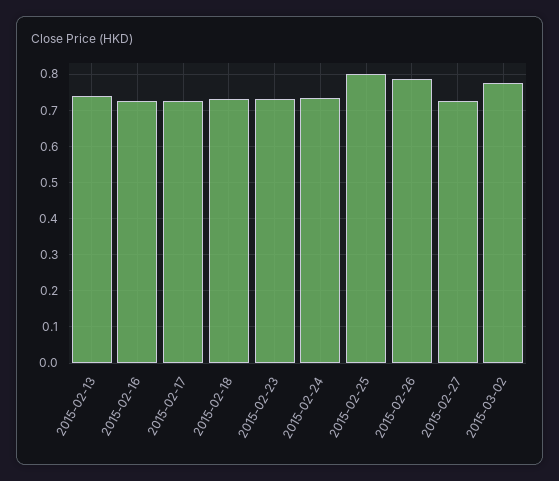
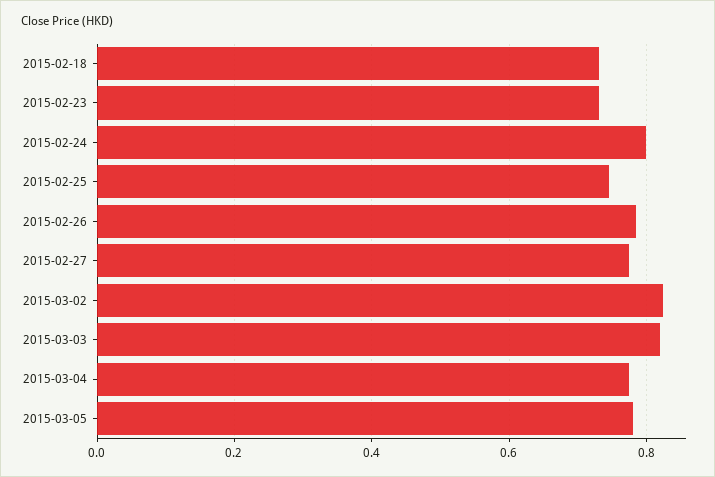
2015-02-13: 0.74 -> none
2015-02-16: 0.72 -> none
2015-02-17: 0.72 -> none
2015-02-24: 0.74 -> 0.8
2015-02-25: 0.8 -> 0.74
2015-02-27: 0.72 -> 0.78
2015-03-02: 0.78 -> 0.82
2015-03-03: none -> 0.82
2015-03-04: none -> 0.78
2015-03-05: none -> 0.78

